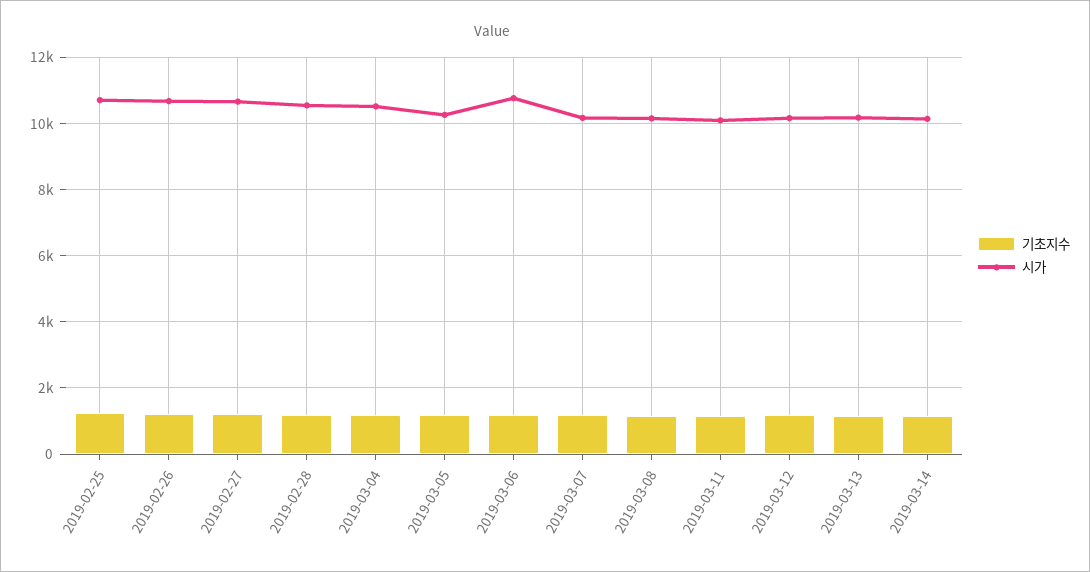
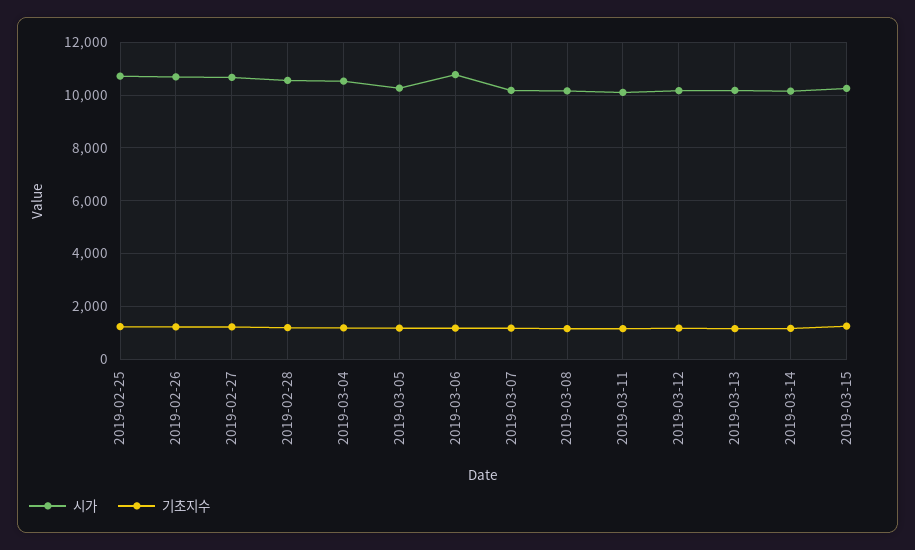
시가, 2019-03-15: none -> 10250
기초지수, 2019-03-15: none -> 1250

